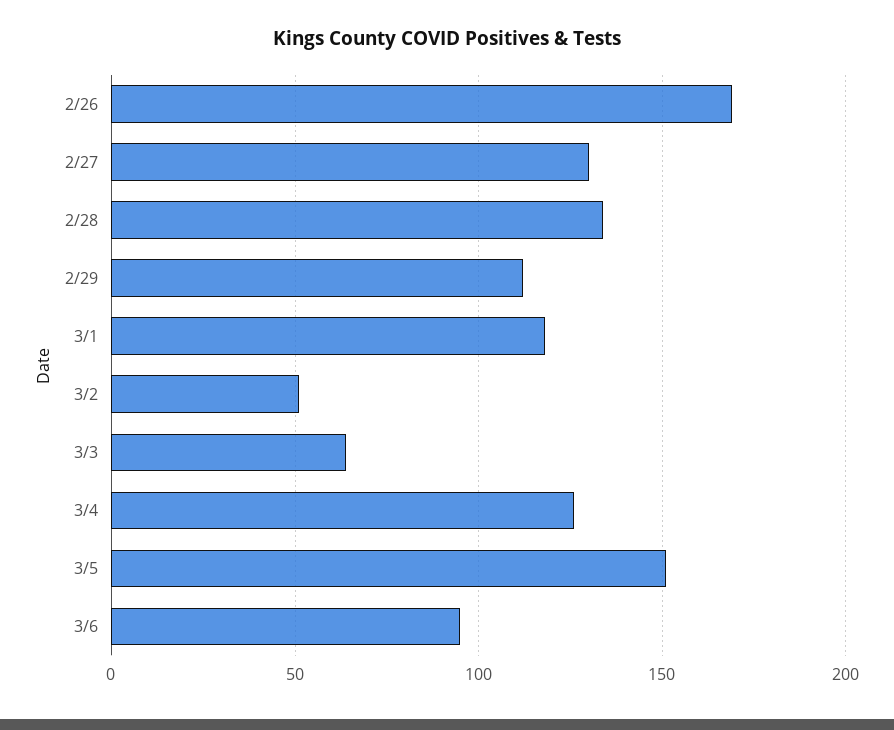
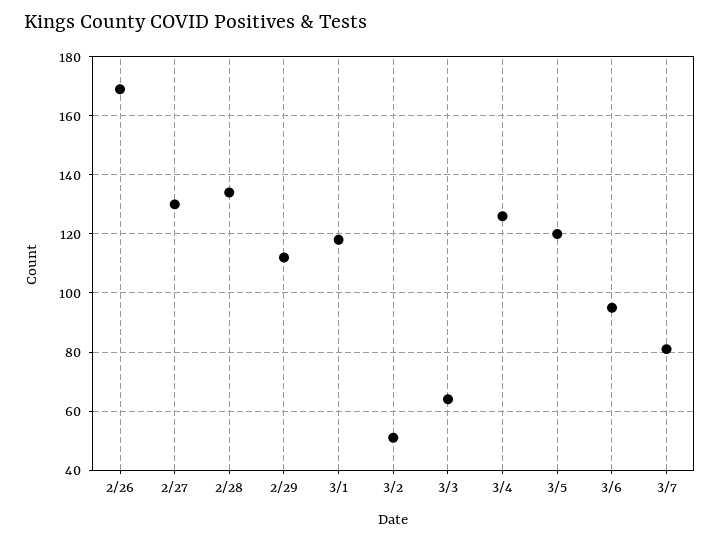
3/5: 150 -> 120
3/7: none -> 80

